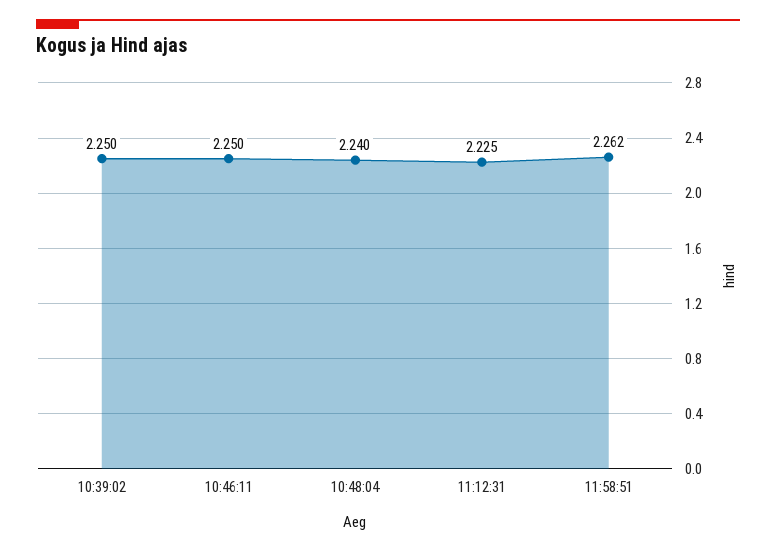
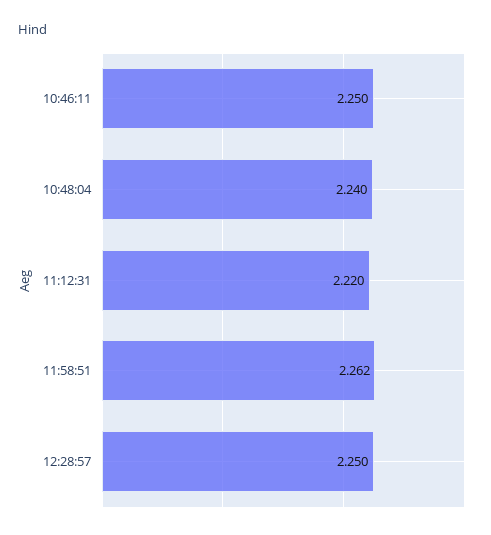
10:39:02: 2.25 -> none
11:12:31: 2.225 -> 2.22
12:28:57: none -> 2.25

